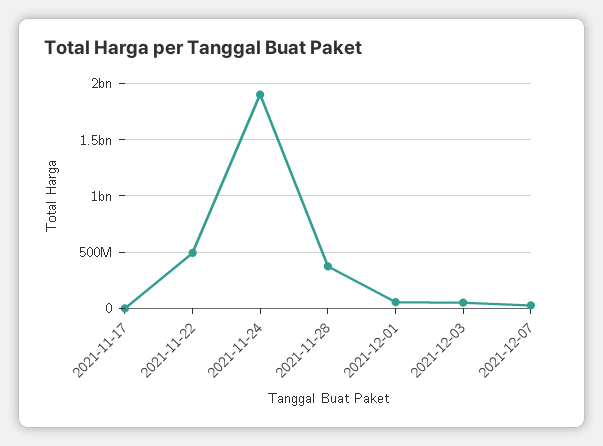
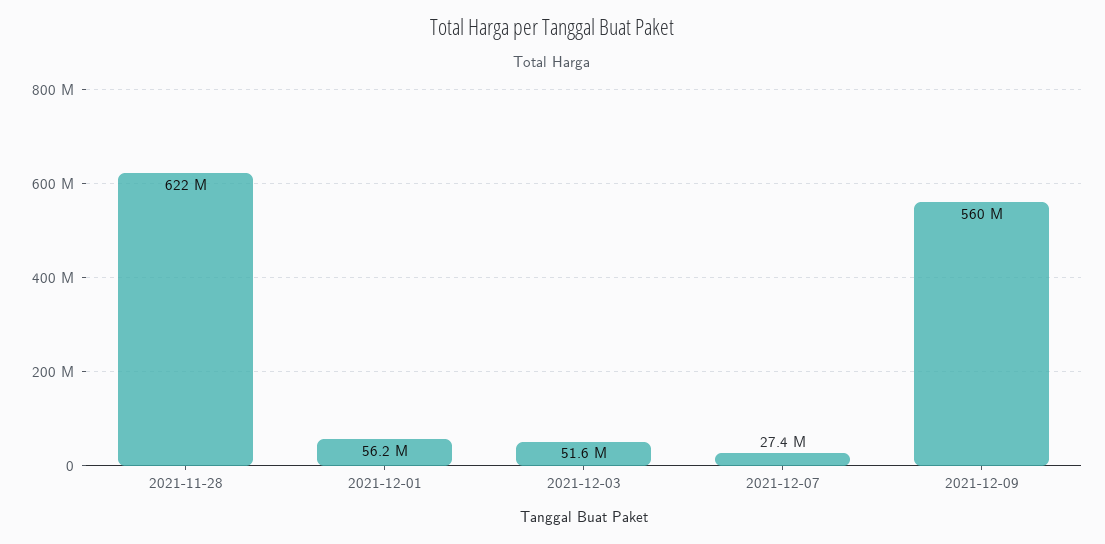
2021-11-17: 0 -> none
2021-11-22: 500000000 -> none
2021-11-24: 1900000000 -> none
2021-11-28: 400000000 -> 622000000
2021-12-09: none -> 560000000

